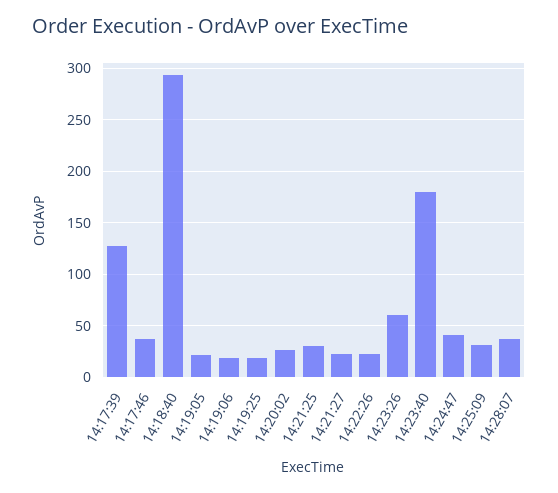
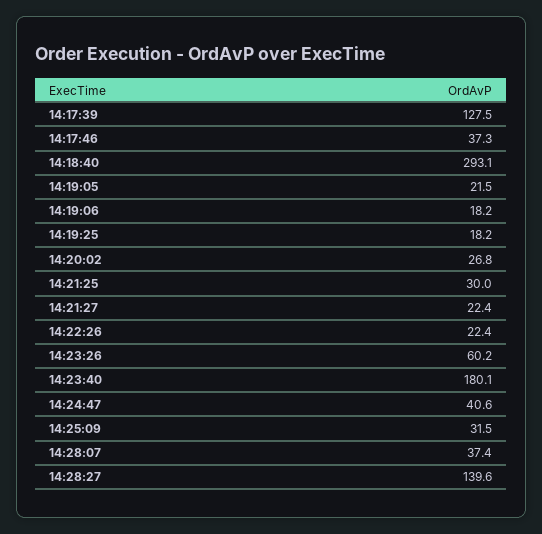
14:28:27: none -> 139.6

